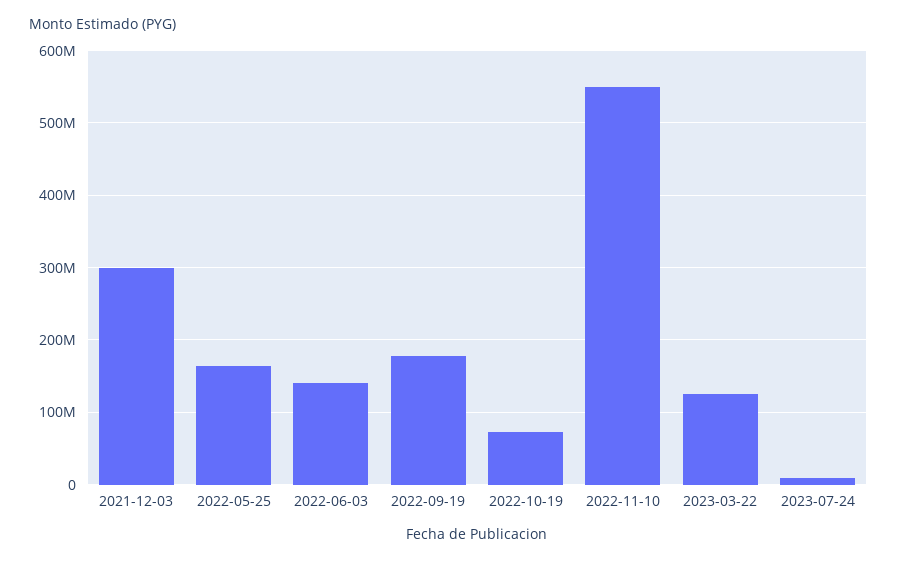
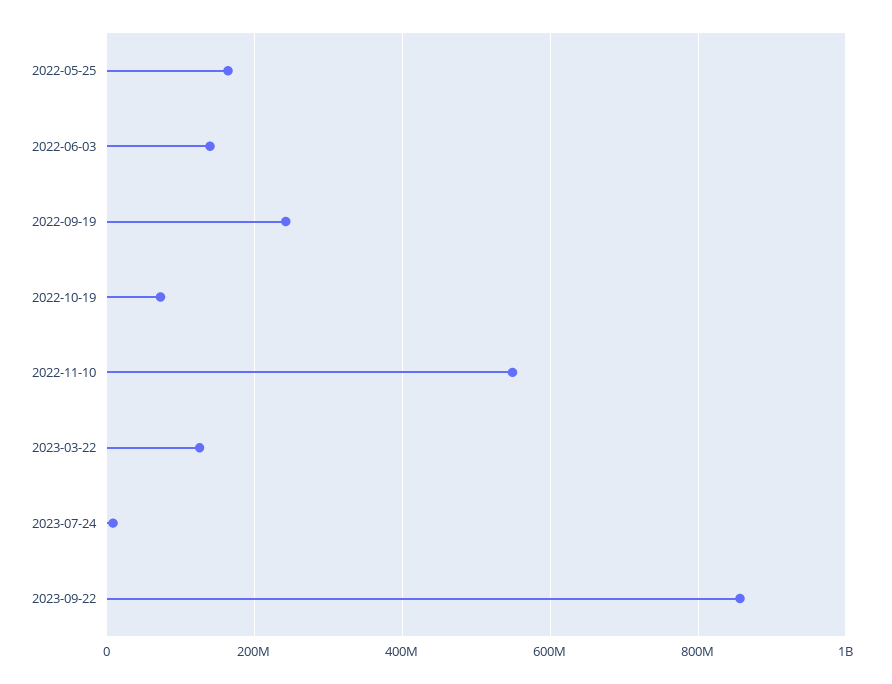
2021-12-03: 300000000 -> none
2022-09-19: 180000000 -> 240000000
2023-09-22: none -> 860000000

